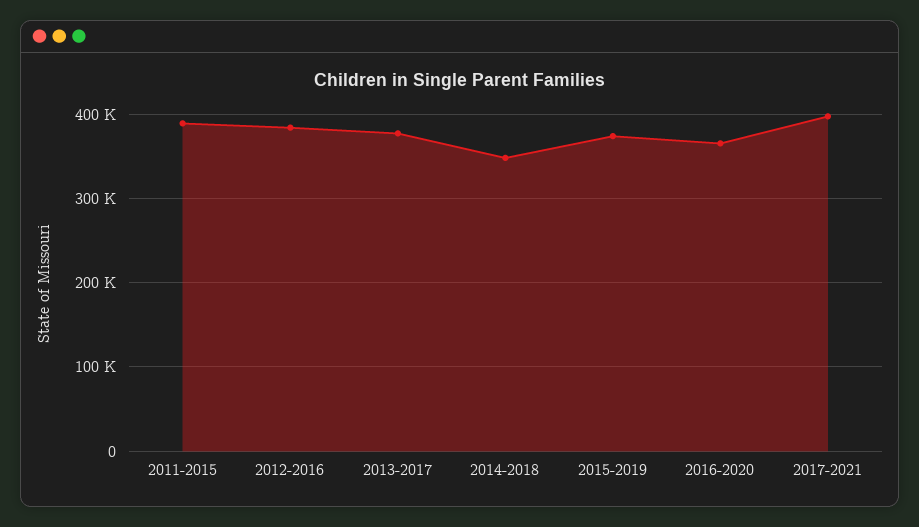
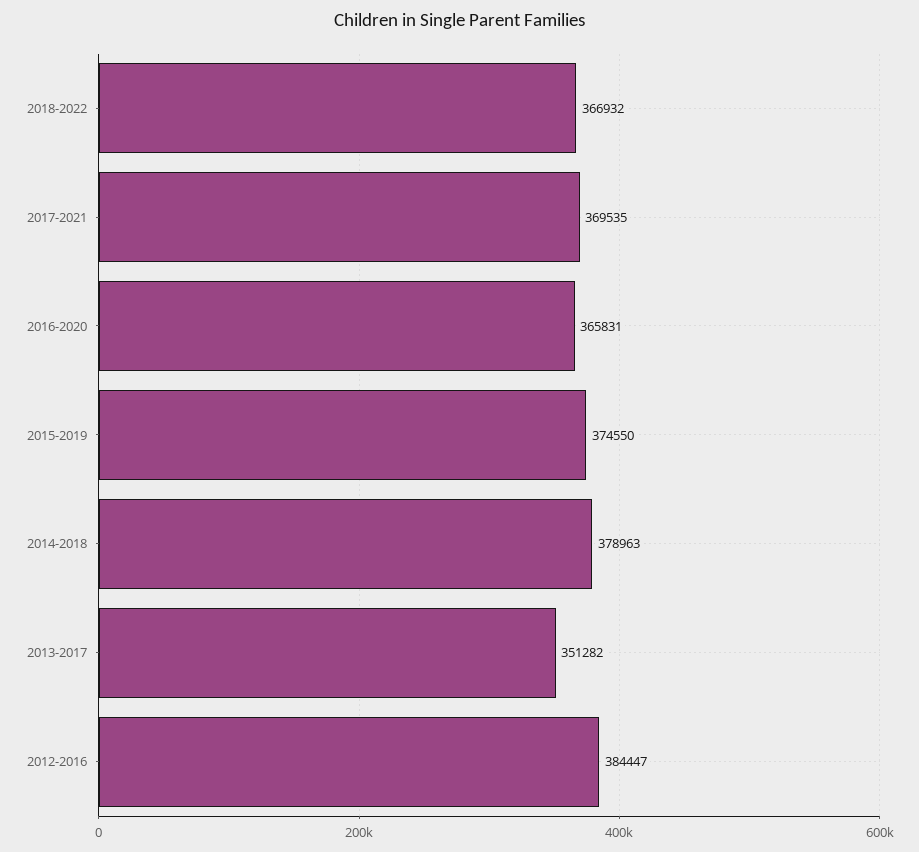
2011-2015: 390000 -> none
2013-2017: 380000 -> 351282
2014-2018: 350000 -> 378963
2017-2021: 400000 -> 369535
2018-2022: none -> 366932

